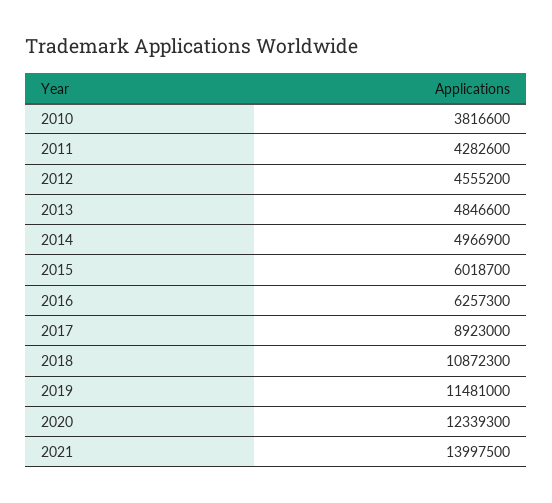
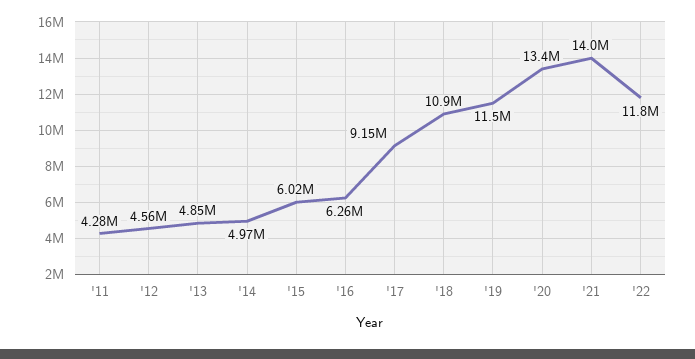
2010: 3816600 -> none
2017: 8923000 -> 9150000
2020: 12339300 -> 13400000
'22: none -> 11800000

